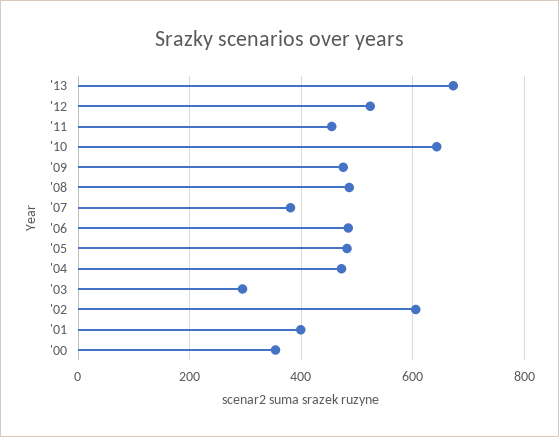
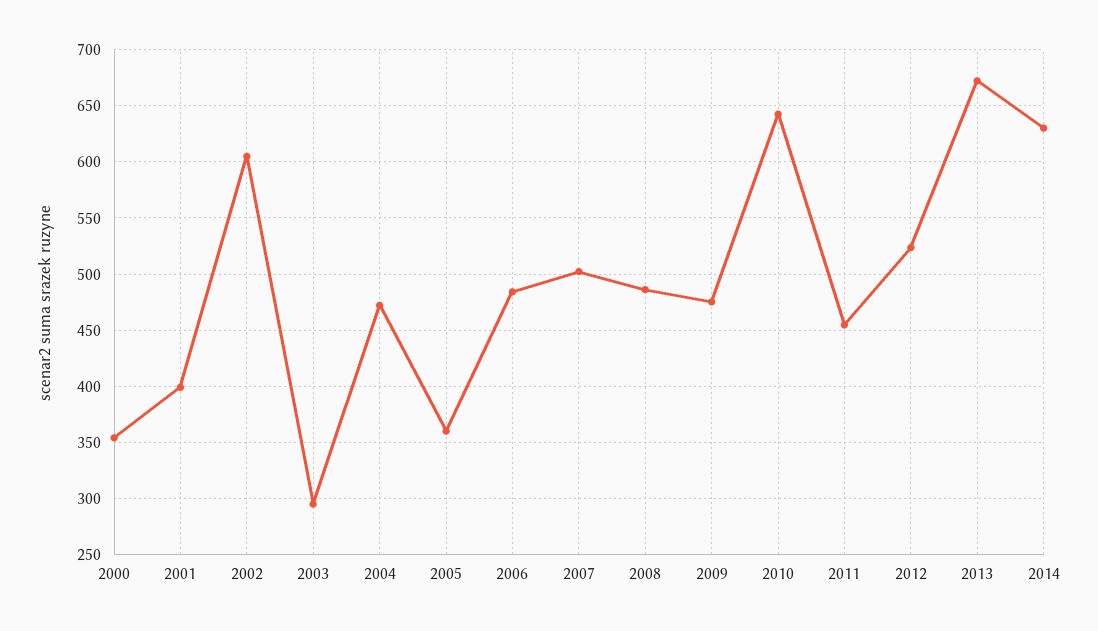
'07: 380 -> 500
'05: 480 -> 360
2014: none -> 630

